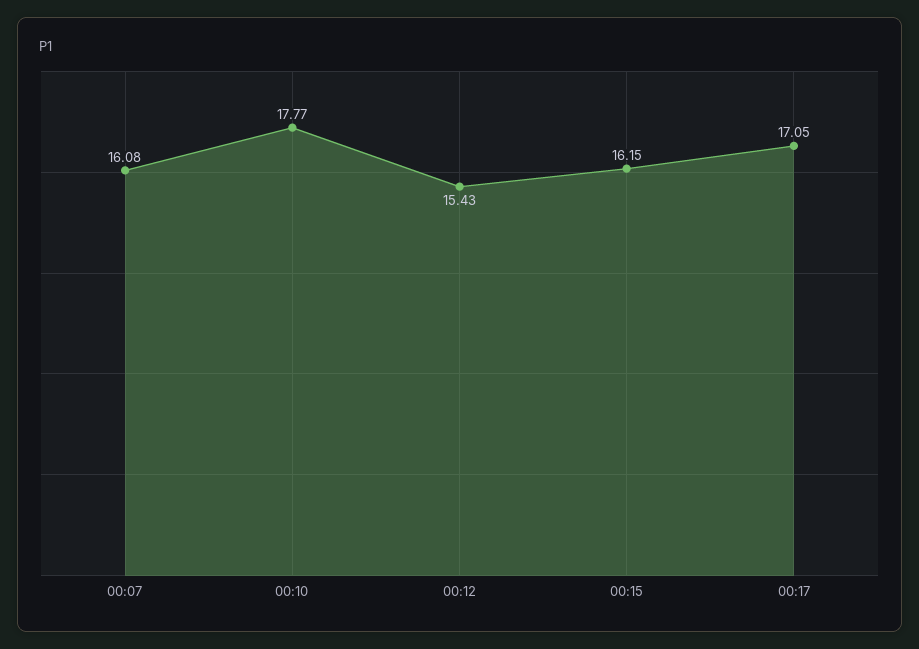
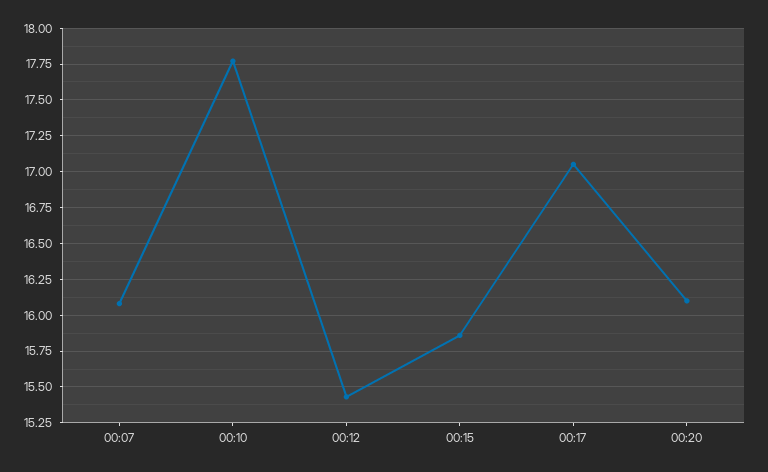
00:15: 16.15 -> 15.85
00:20: none -> 16.1

